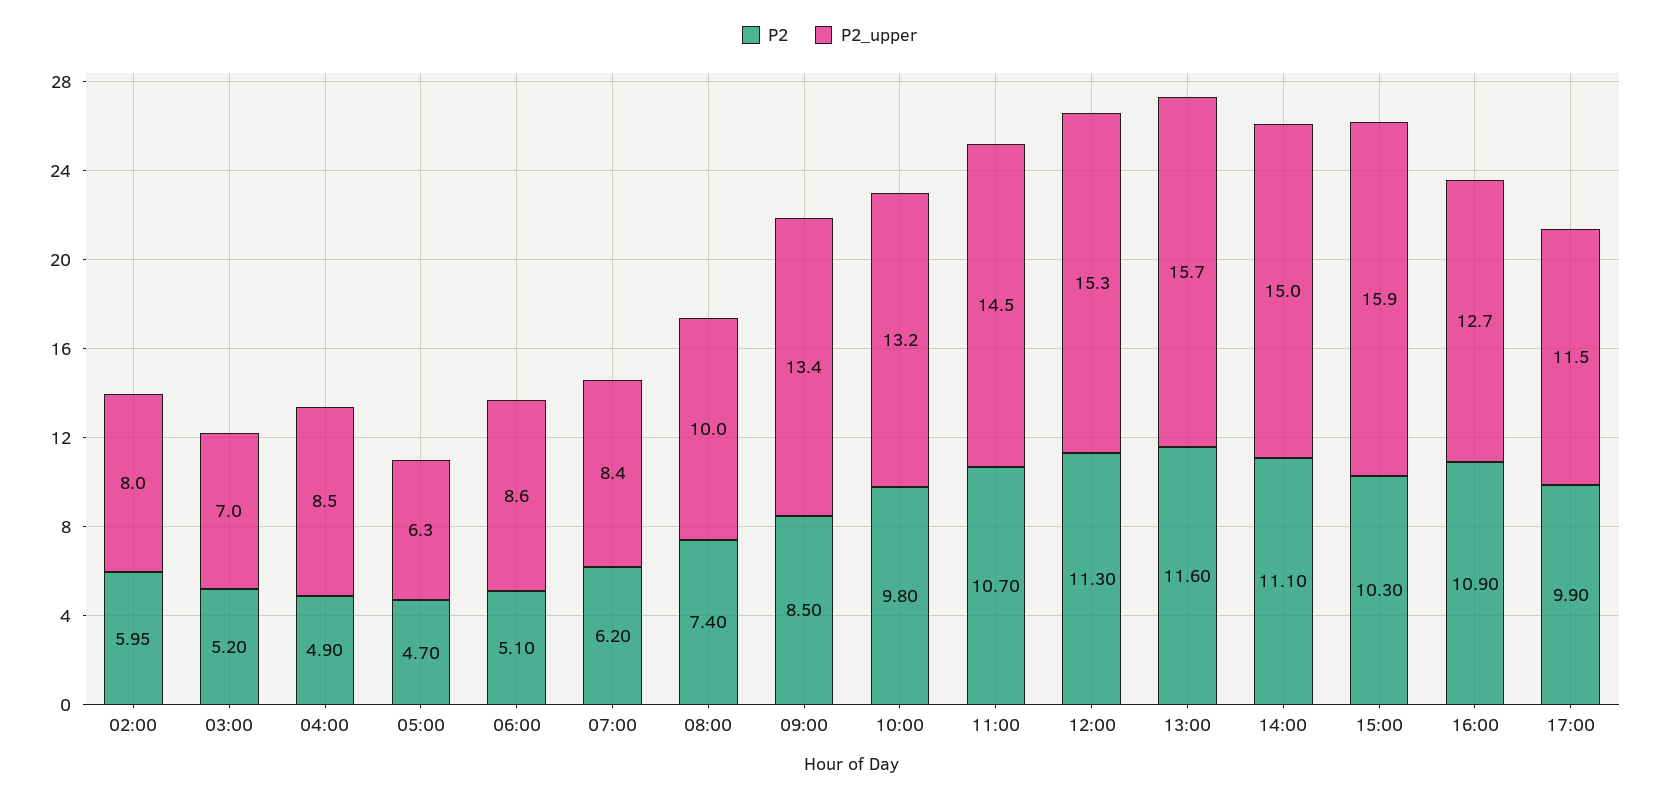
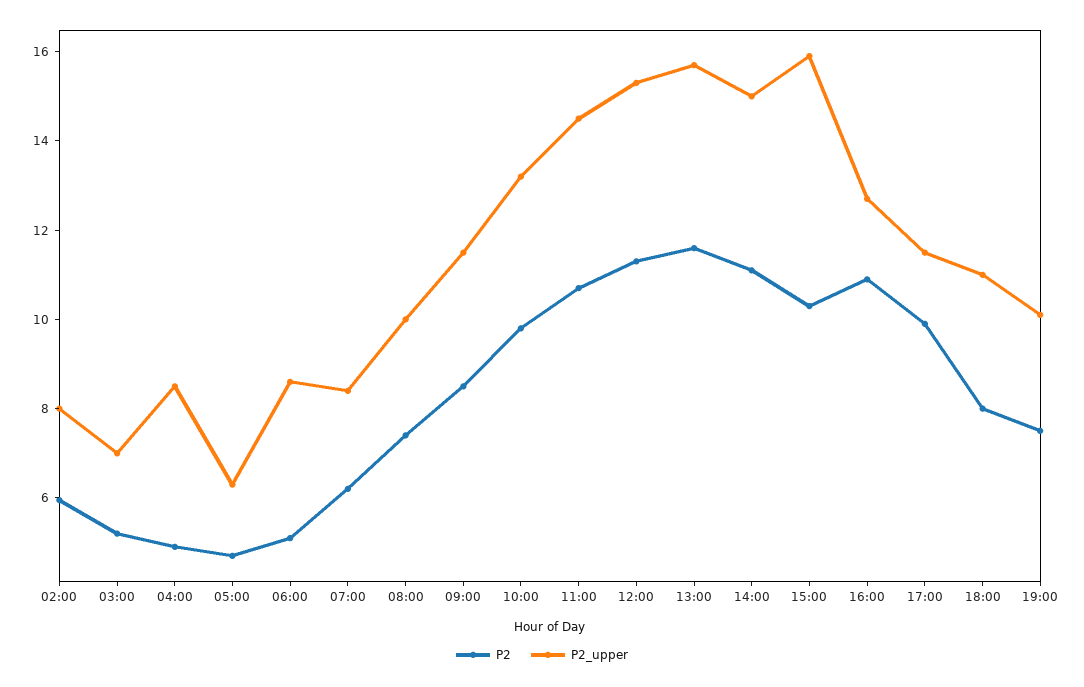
P2_upper, 09:00: 13.4 -> 11.5
P2, 18:00: none -> 8
P2_upper, 18:00: none -> 11
P2, 19:00: none -> 7.5
P2_upper, 19:00: none -> 10

